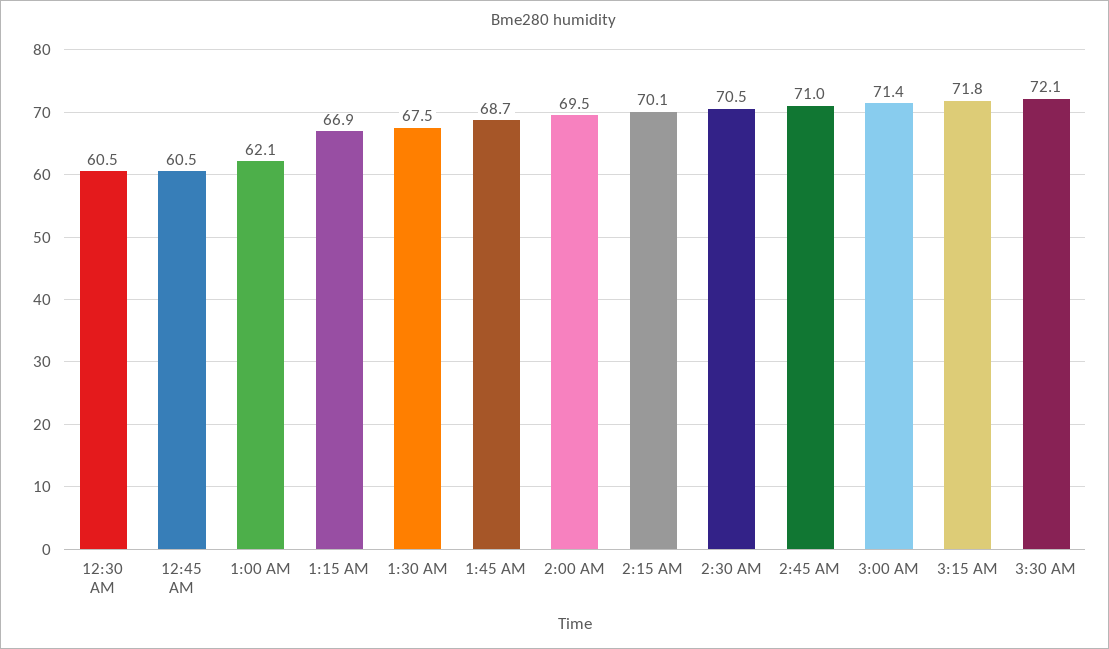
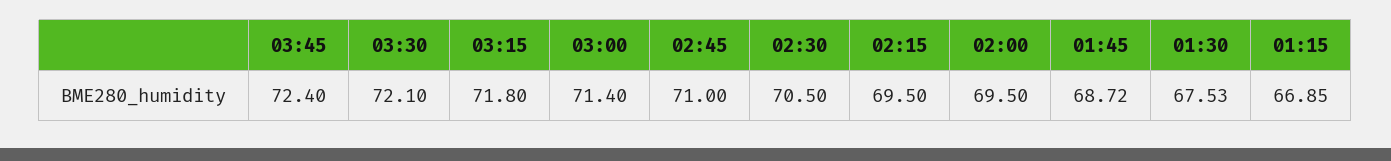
12:30 AM: 60.5 -> none
12:45 AM: 60.5 -> none
1:00 AM: 62.1 -> none
2:15 AM: 70.1 -> 69.5
03:45: none -> 72.4

